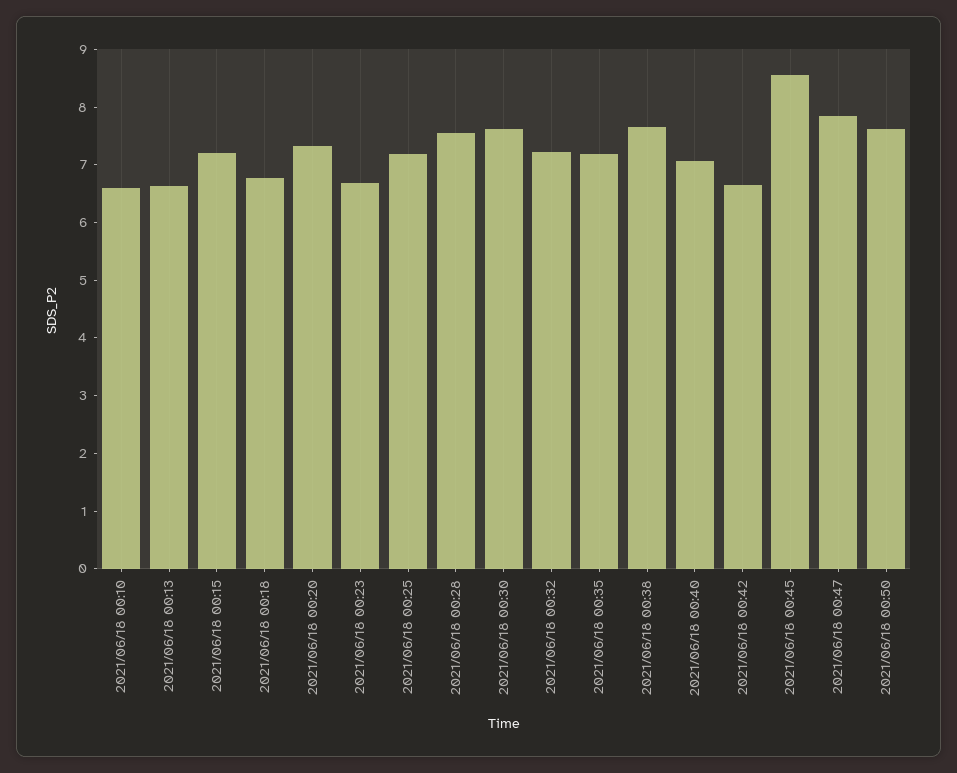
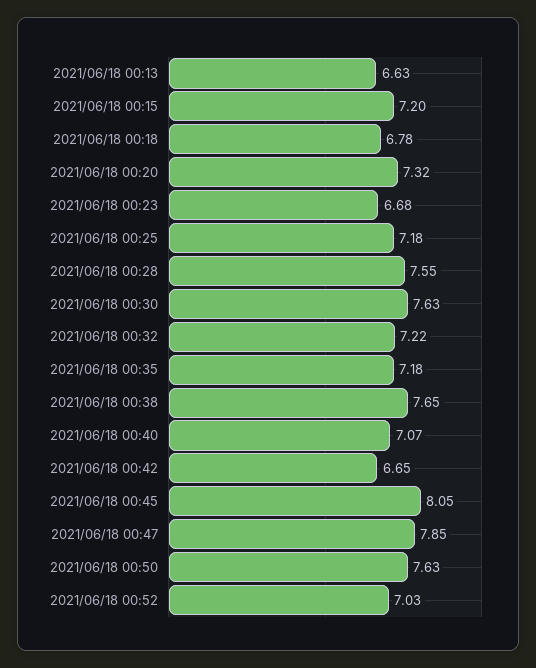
2021/06/18 00:10: 6.6 -> none
2021/06/18 00:45: 8.6 -> 8.05
2021/06/18 00:52: none -> 7.03

